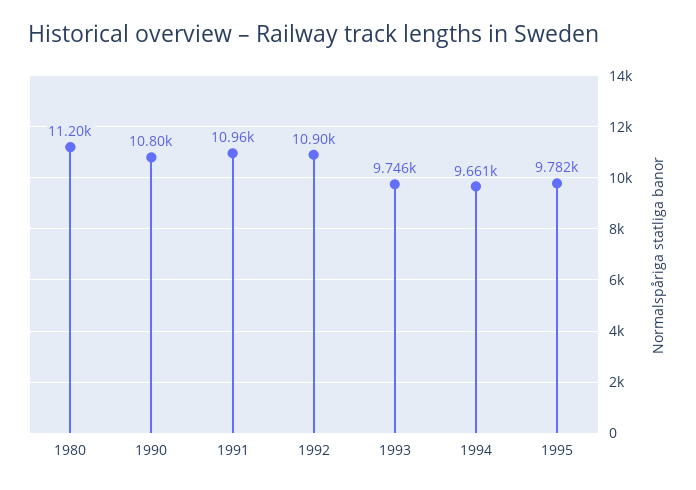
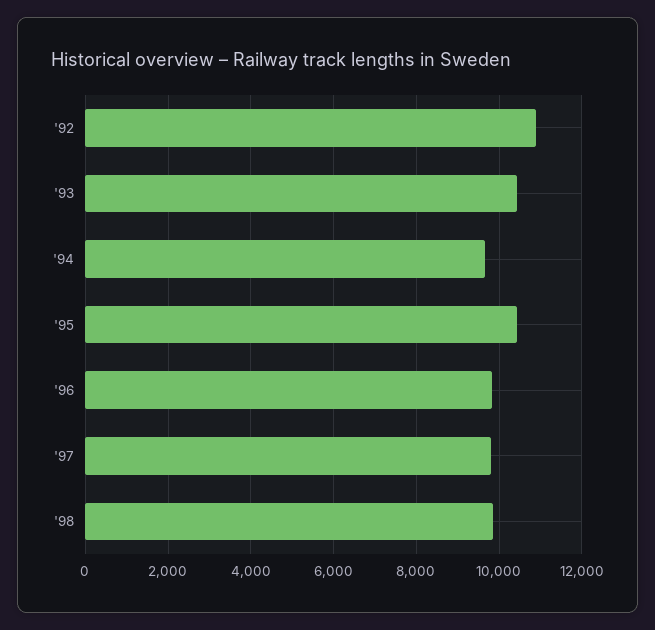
1980: 11200 -> none
1990: 10800 -> none
1991: 10960 -> none
1993: 9746 -> 10400
1995: 9782 -> 10400
'96: none -> 9800
'97: none -> 9800
'98: none -> 9800

